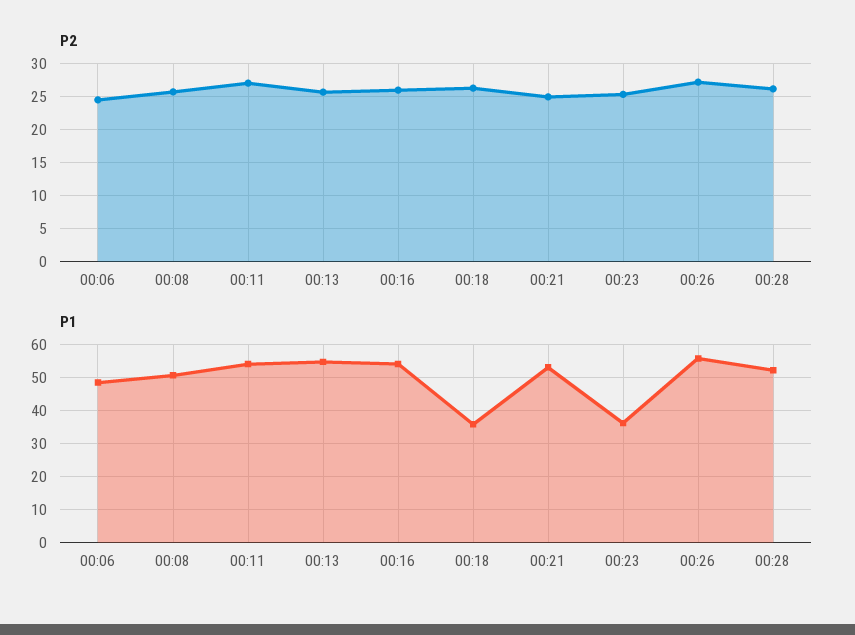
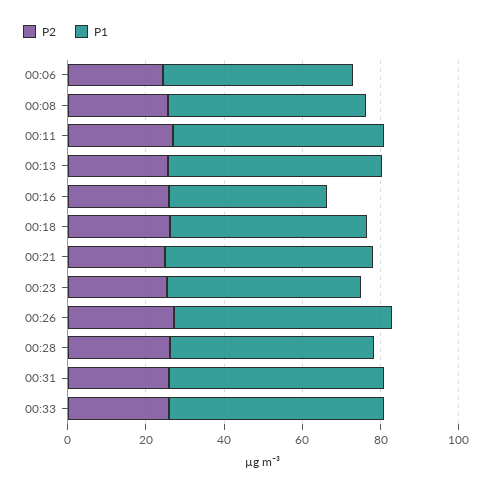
P1, 00:16: 54 -> 40
P1, 00:18: 36 -> 50
P1, 00:23: 36 -> 50
P2, 00:31: none -> 25
P1, 00:31: none -> 55
P2, 00:33: none -> 25
P1, 00:33: none -> 55

